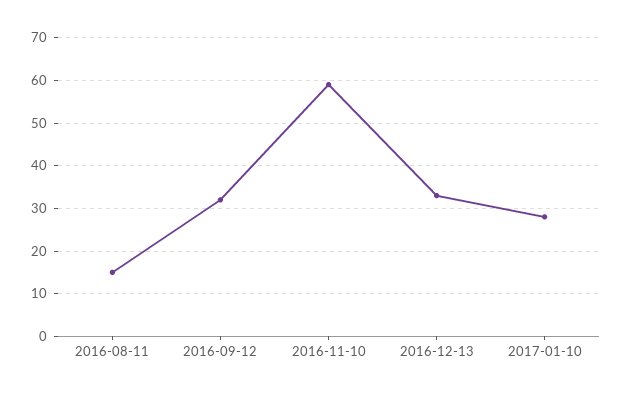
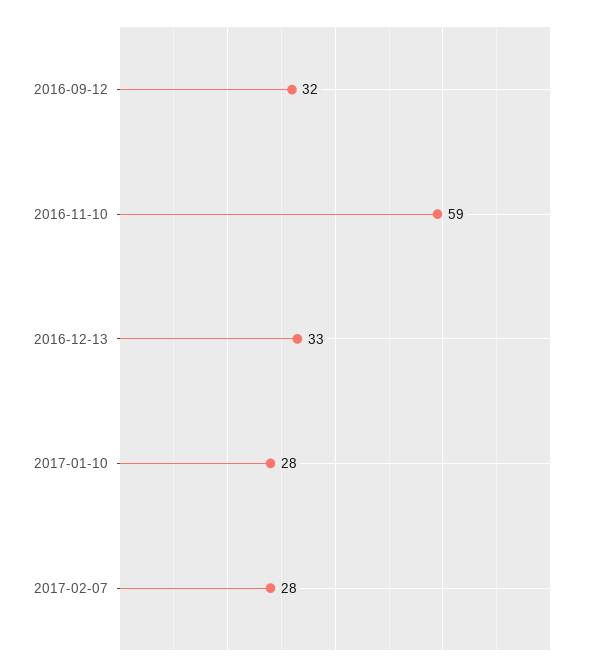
2016-08-11: 15 -> none
2017-02-07: none -> 28

